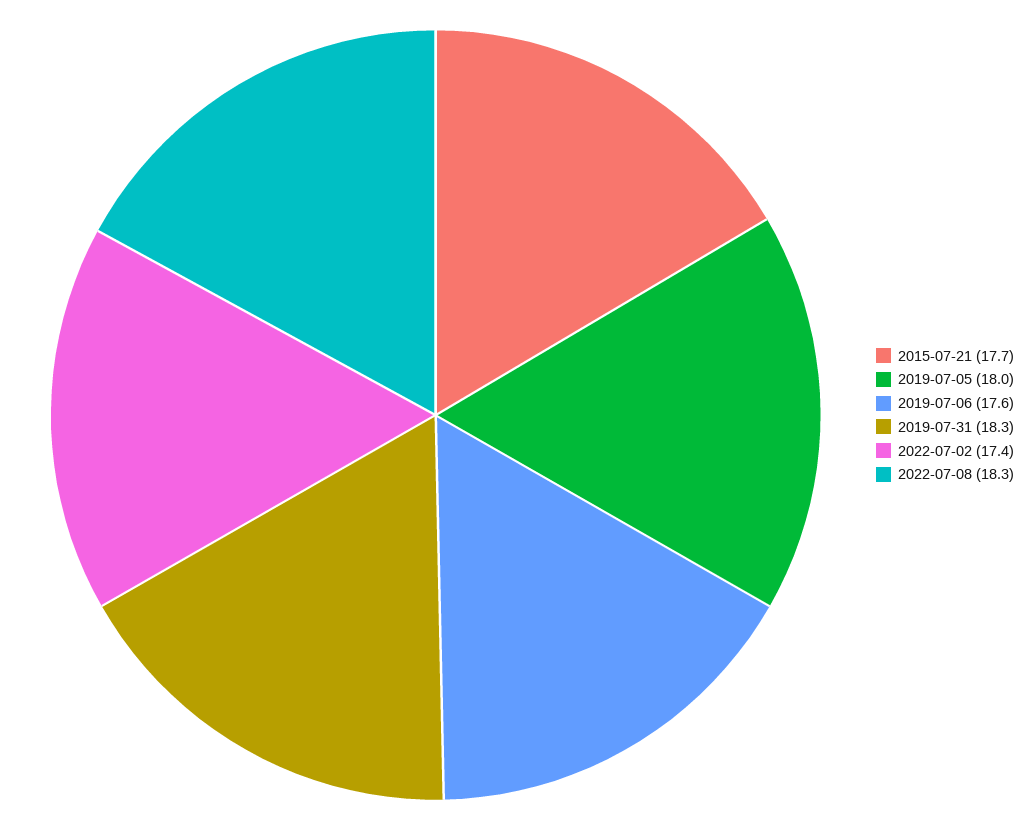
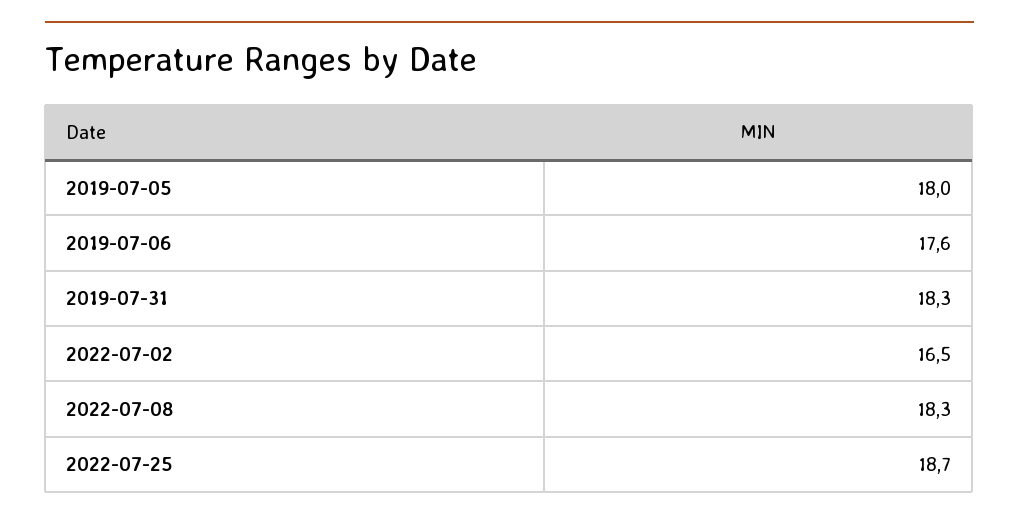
2015-07-21: 17.7 -> none
2022-07-02: 17.4 -> 16.5
2022-07-25: none -> 18.7

